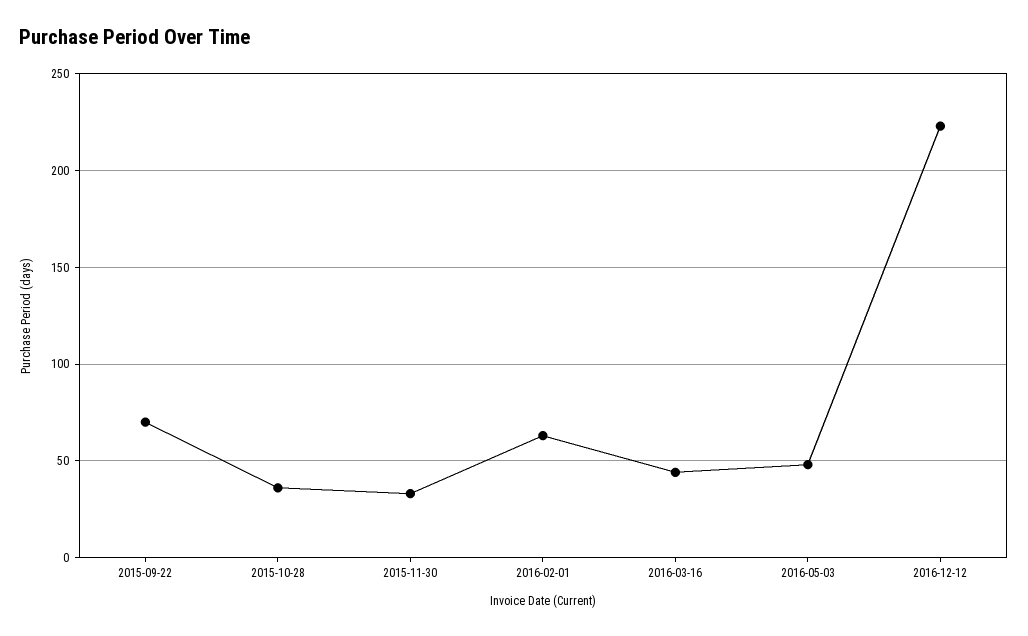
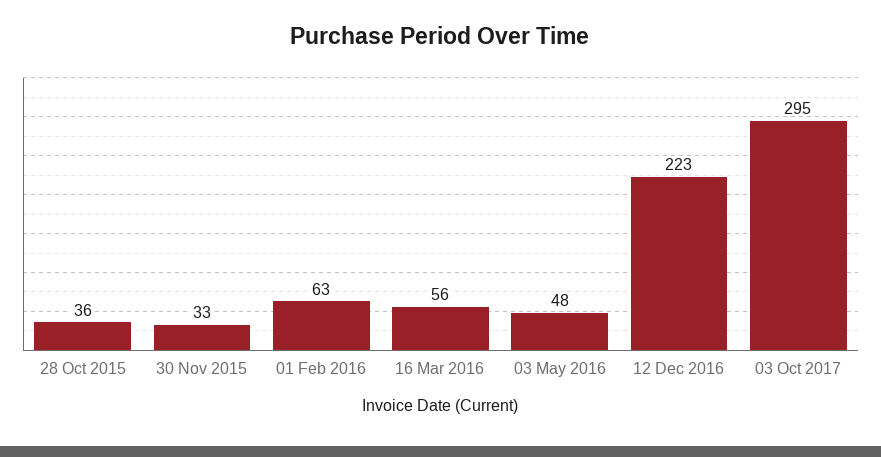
2015-09-22: 70 -> none
2016-03-16: 45 -> 56
03 Oct 2017: none -> 295

